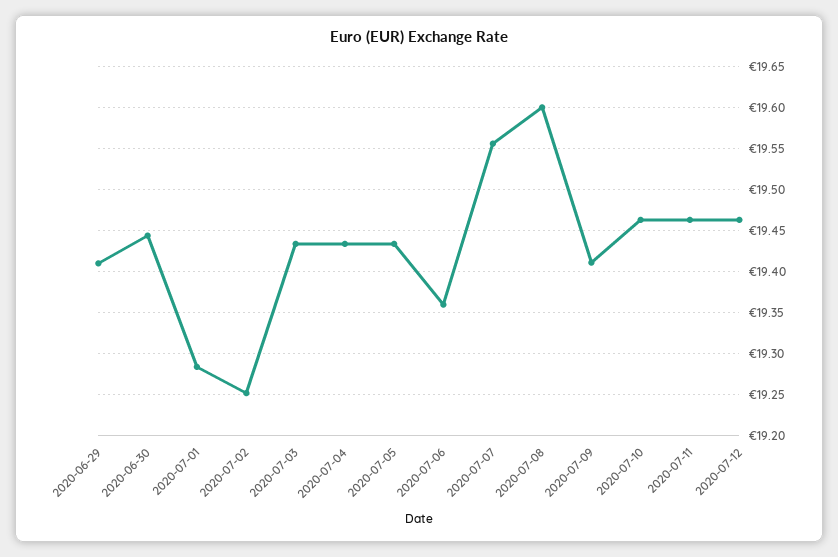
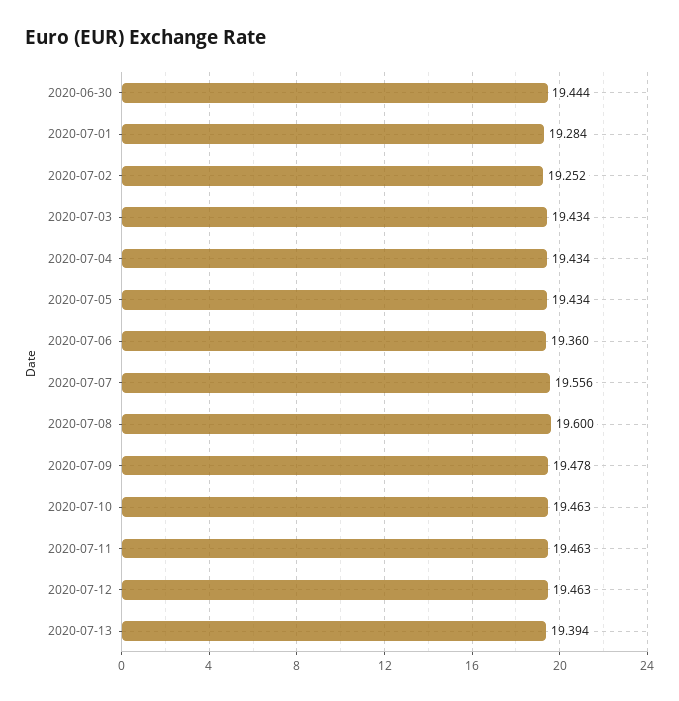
2020-06-29: 19.41 -> none
2020-07-09: 19.41 -> 19.478
2020-07-13: none -> 19.394

